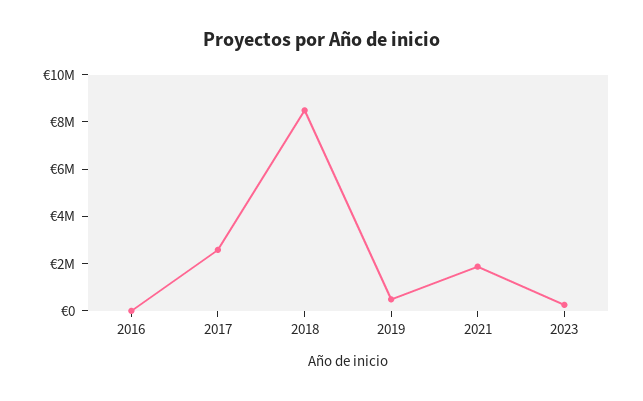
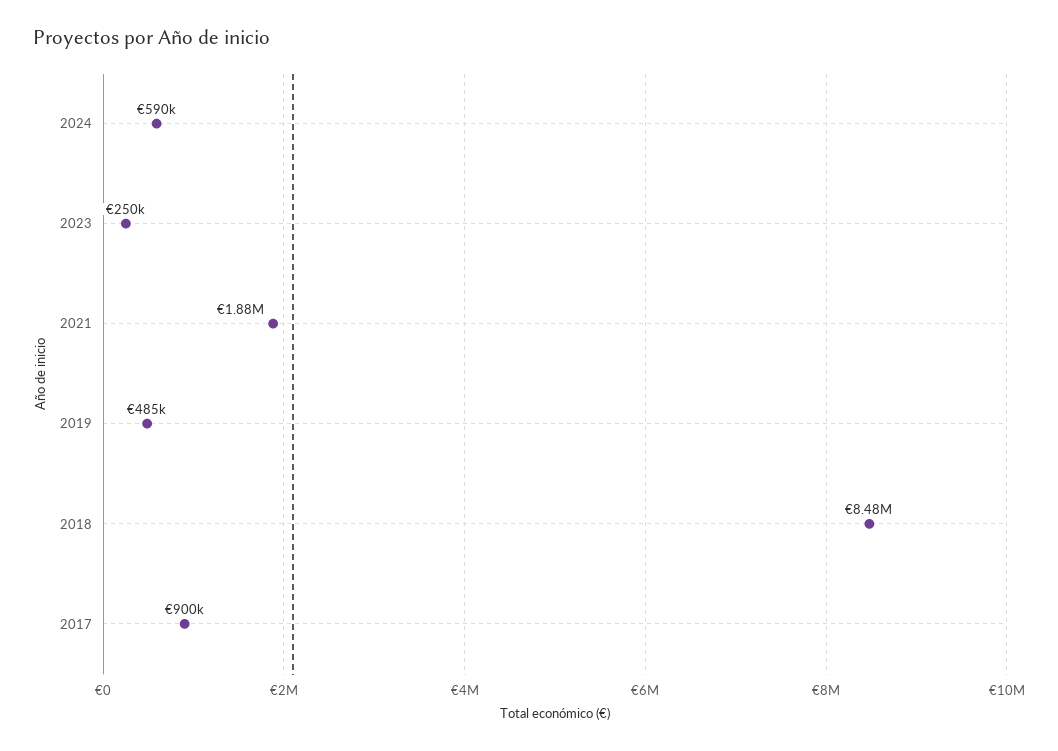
2016: 0 -> none
2017: 2500000 -> 900000
2024: none -> 590000

